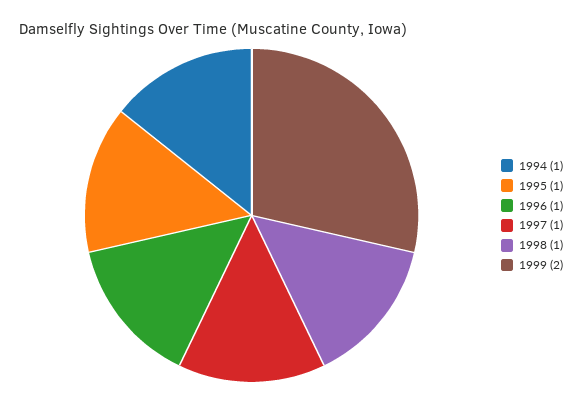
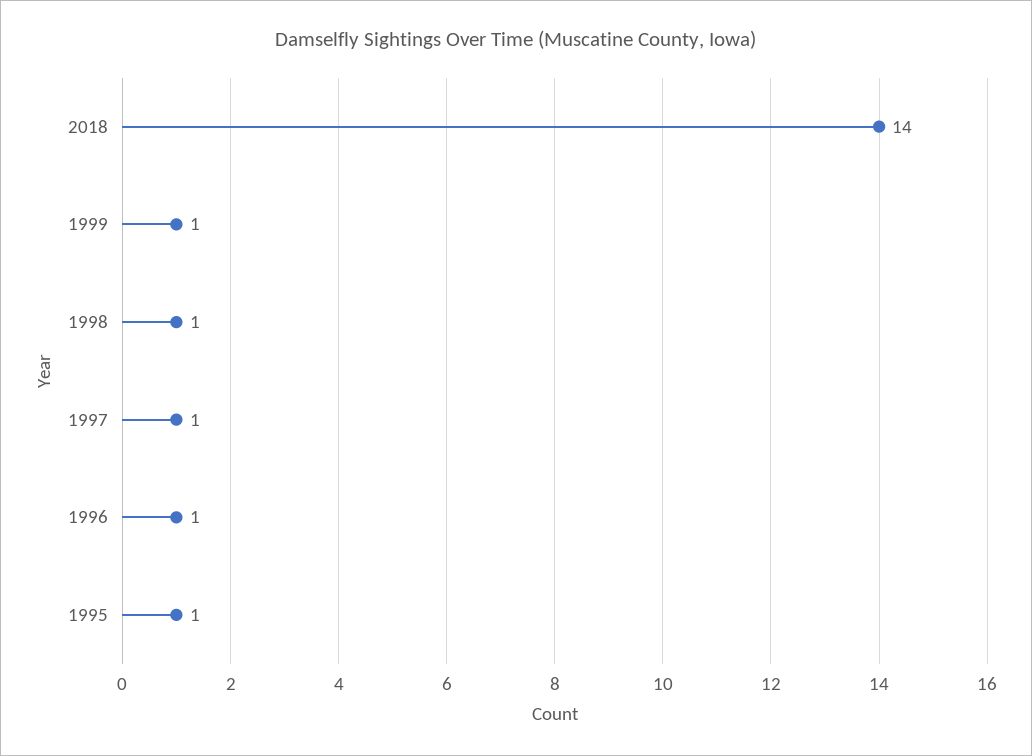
1994: 1 -> none
1999: 2 -> 1
2018: none -> 14

